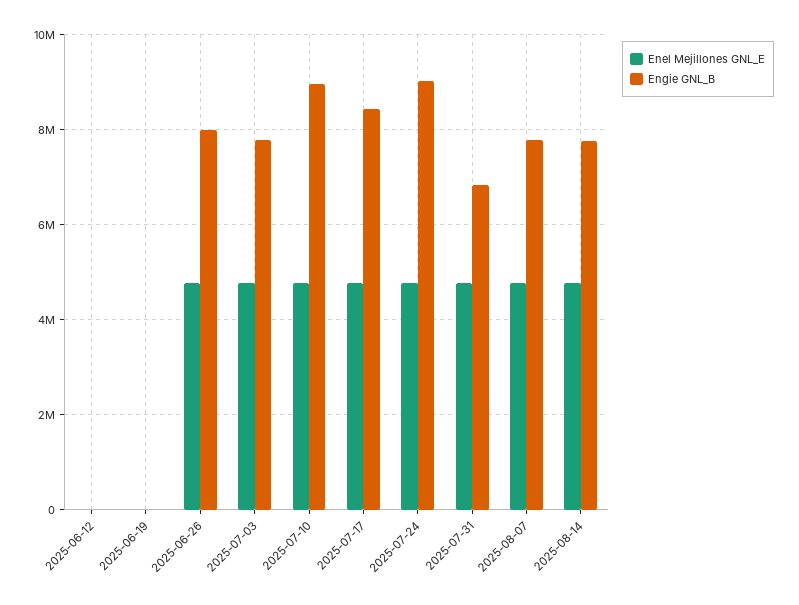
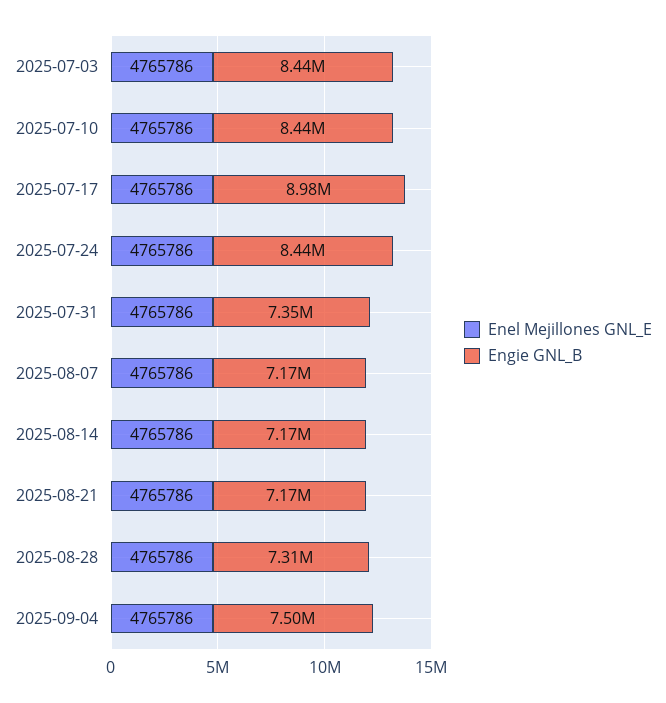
Enel Mejillones GNL_E, 2025-06-12: 0 -> none
Engie GNL_B, 2025-06-12: 0 -> none
Enel Mejillones GNL_E, 2025-06-19: 0 -> none
Engie GNL_B, 2025-06-19: 0 -> none
Enel Mejillones GNL_E, 2025-06-26: 4800000 -> none
Engie GNL_B, 2025-06-26: 8000000 -> none
Engie GNL_B, 2025-07-03: 7800000 -> 8440000
Engie GNL_B, 2025-07-10: 9000000 -> 8440000
Engie GNL_B, 2025-07-17: 8400000 -> 8980000
Engie GNL_B, 2025-07-24: 9000000 -> 8440000
Engie GNL_B, 2025-07-31: 6800000 -> 7350000
Engie GNL_B, 2025-08-07: 7800000 -> 7170000
Engie GNL_B, 2025-08-14: 7800000 -> 7170000
Enel Mejillones GNL_E, 2025-08-21: none -> 4765786
Engie GNL_B, 2025-08-21: none -> 7170000
Enel Mejillones GNL_E, 2025-08-28: none -> 4765786
Engie GNL_B, 2025-08-28: none -> 7310000
Enel Mejillones GNL_E, 2025-09-04: none -> 4765786
Engie GNL_B, 2025-09-04: none -> 7500000

